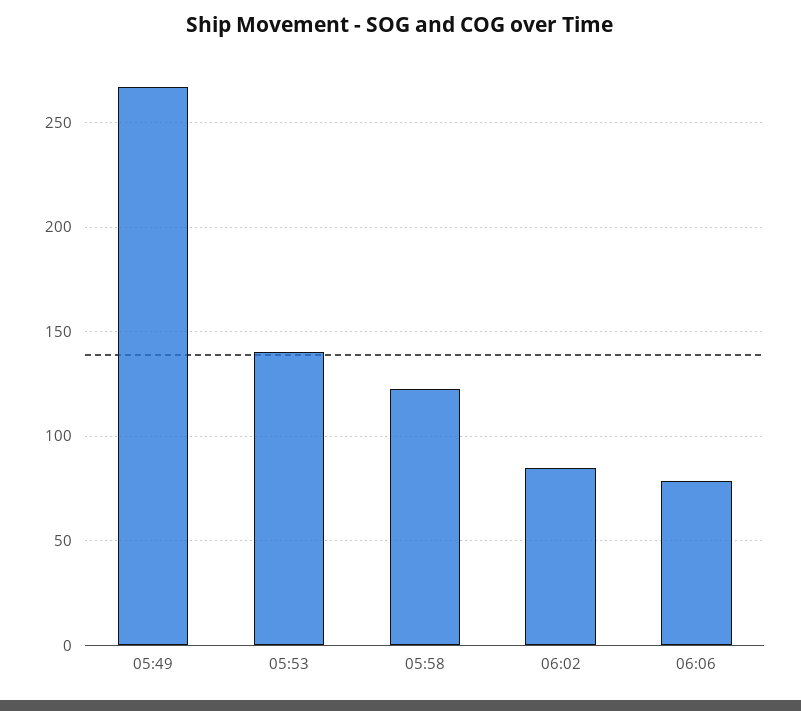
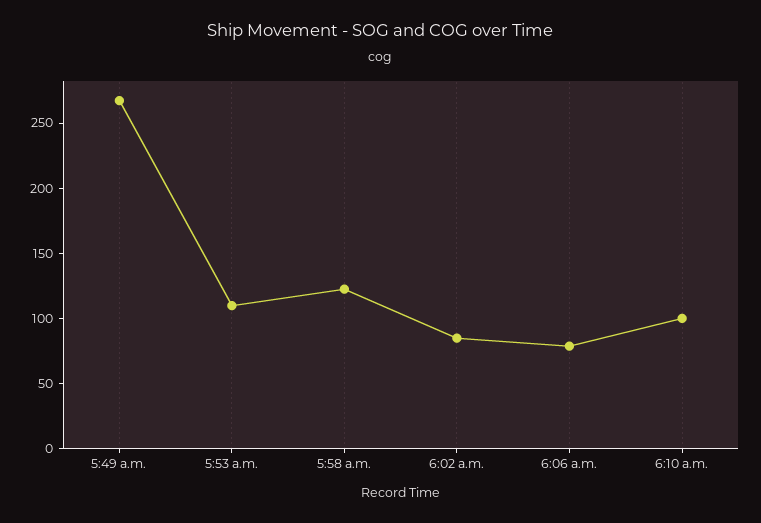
05:53: 140 -> 110
6:10 a.m.: none -> 100

